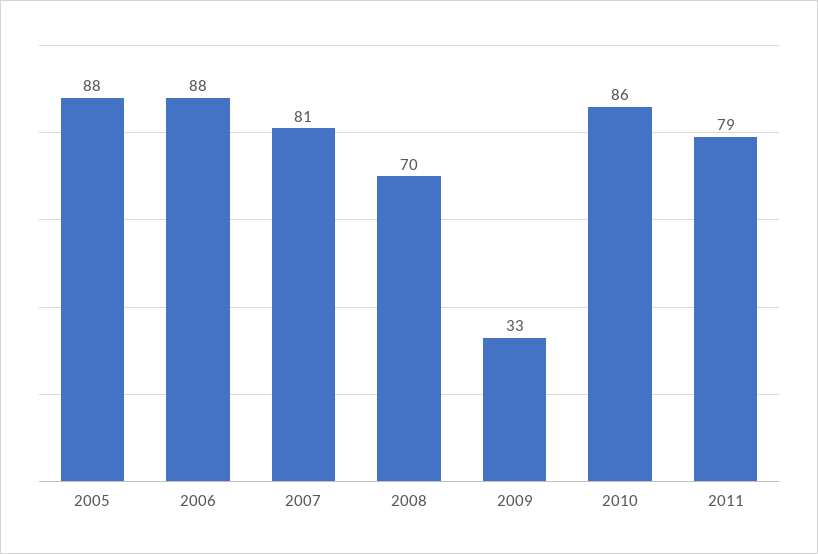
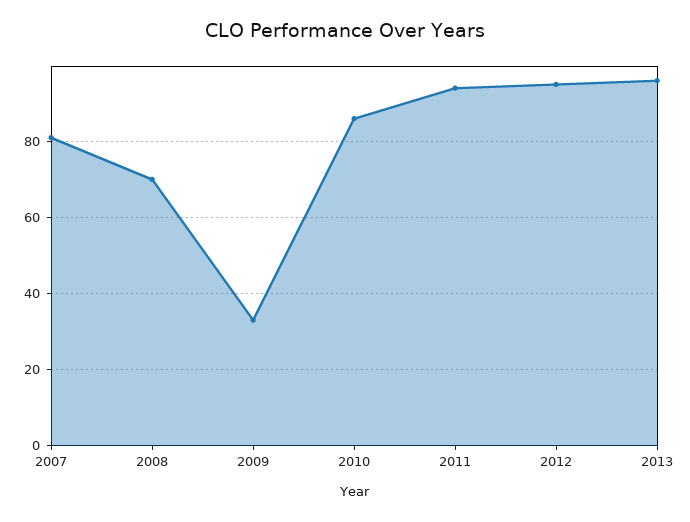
2005: 88 -> none
2006: 88 -> none
2011: 79 -> 95
2012: none -> 95
2013: none -> 95

